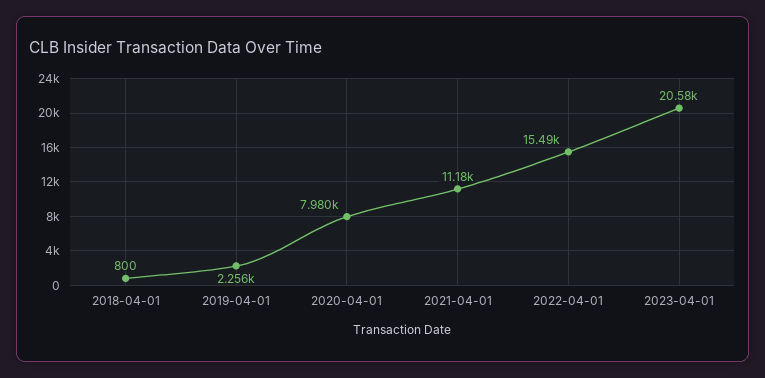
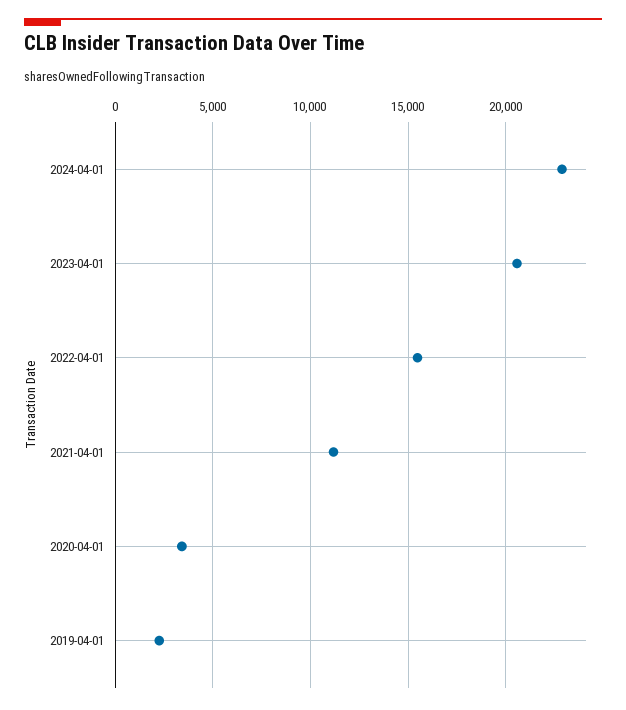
2018-04-01: 800 -> none
2020-04-01: 7980 -> 3500
2024-04-01: none -> 23000

